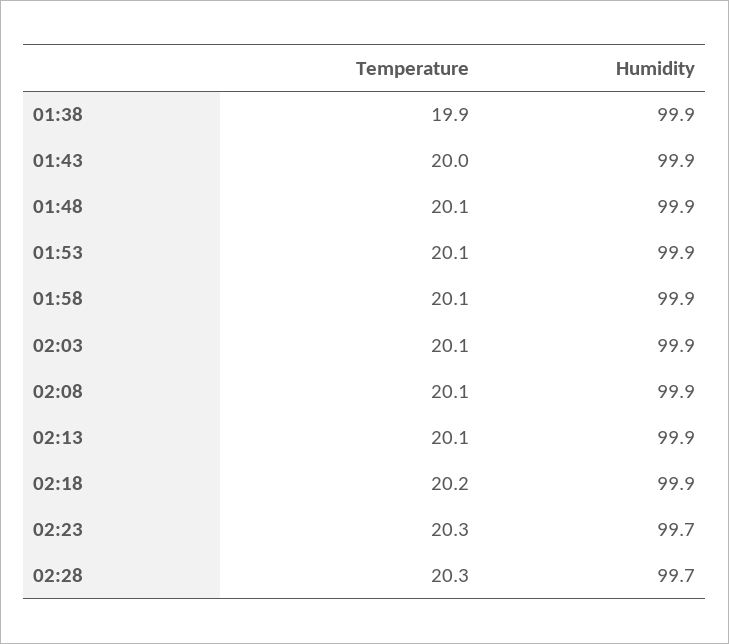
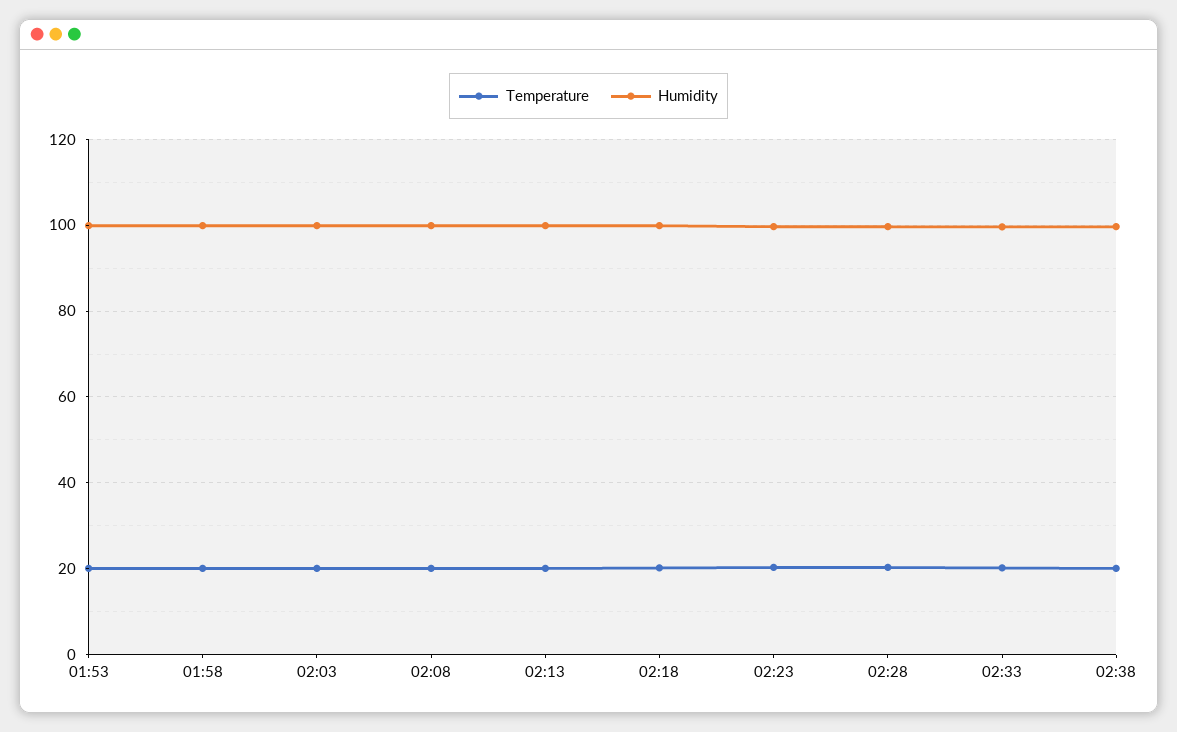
Temperature, 01:38: 19.9 -> none
Humidity, 01:38: 99.9 -> none
Temperature, 01:43: 20 -> none
Humidity, 01:43: 99.9 -> none
Temperature, 01:48: 20.1 -> none
Humidity, 01:48: 99.9 -> none
Temperature, 02:33: none -> 20
Humidity, 02:33: none -> 100
Temperature, 02:38: none -> 20
Humidity, 02:38: none -> 100

